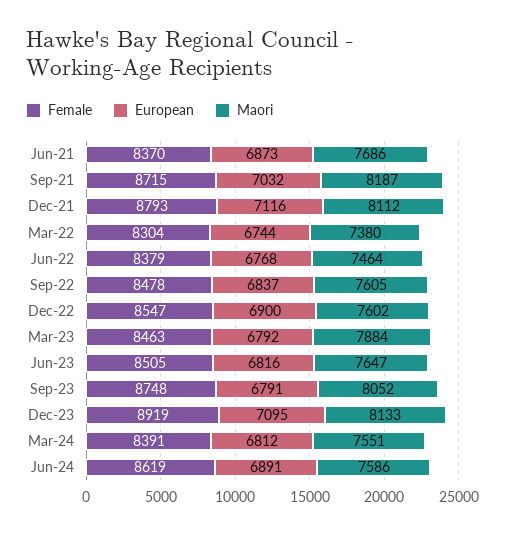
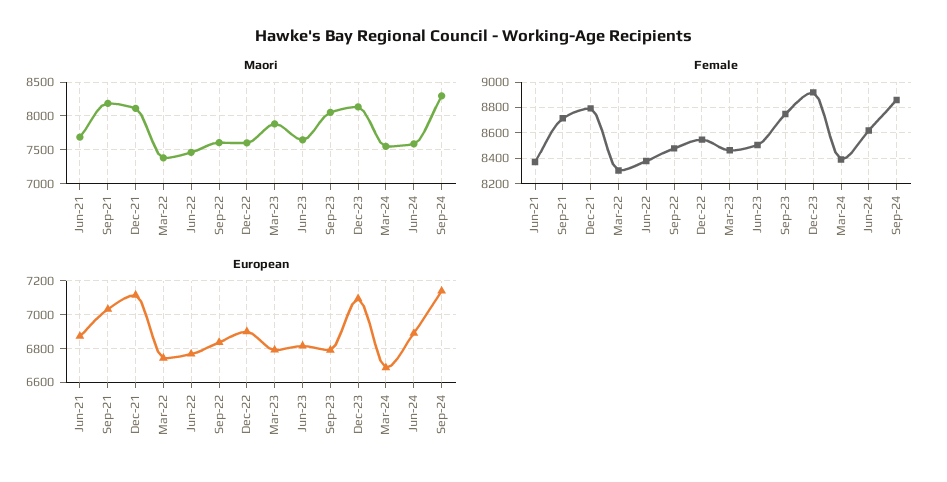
European, Mar-24: 6812 -> 6700
Maori, Sep-24: none -> 8300
Female, Sep-24: none -> 8850
European, Sep-24: none -> 7150

